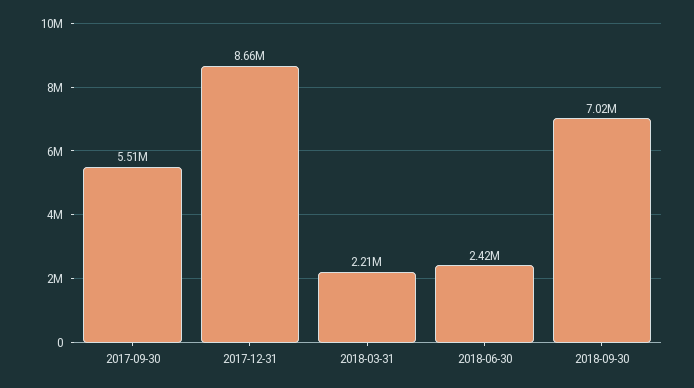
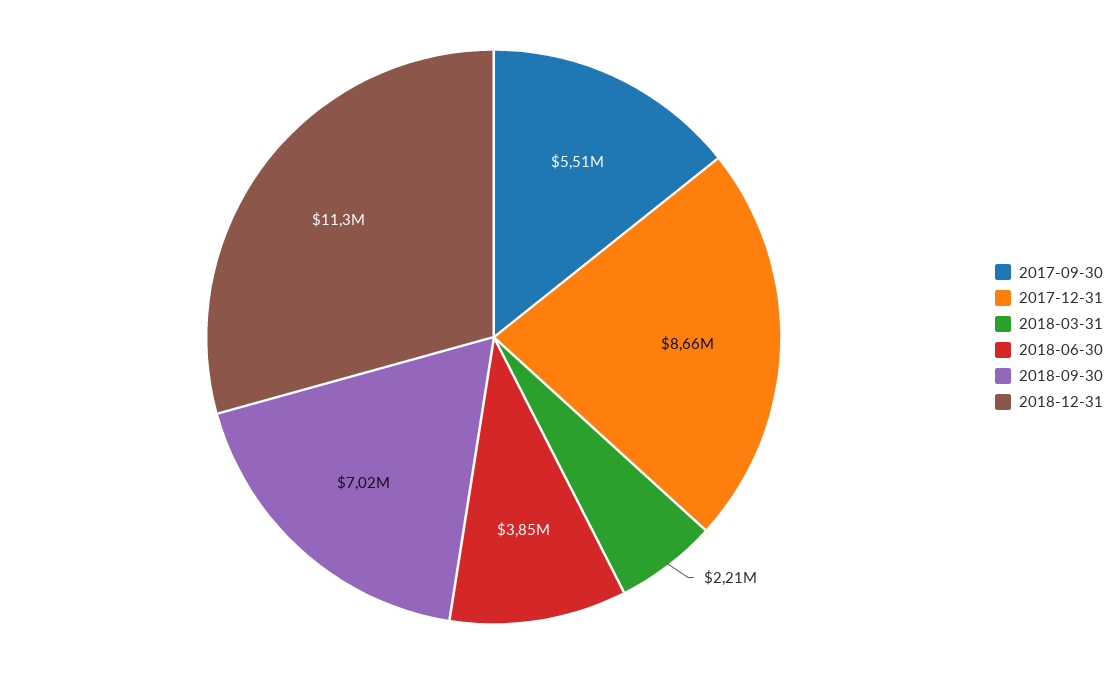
2018-06-30: 2420000 -> 3850000
2018-12-31: none -> 11300000

